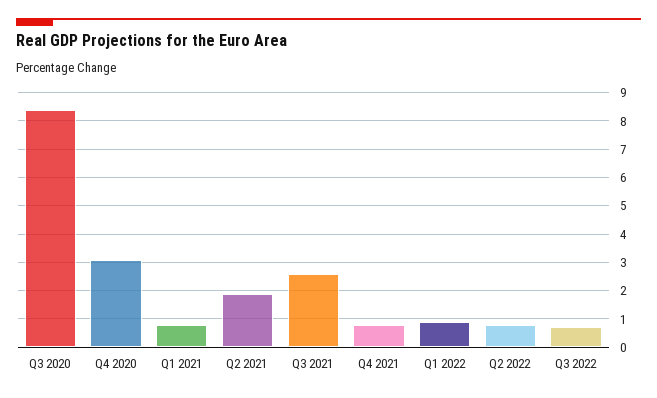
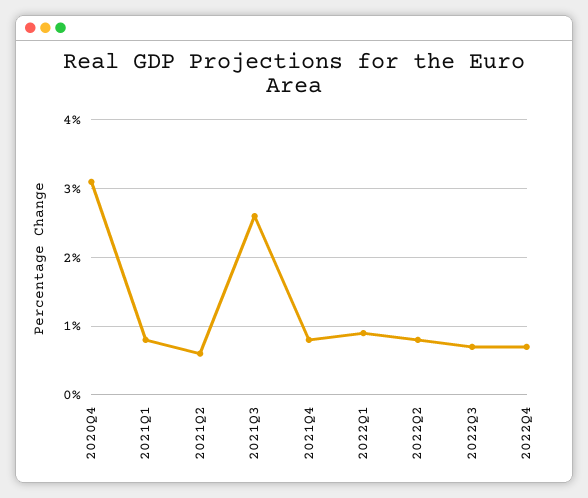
Q3 2020: 8.5 -> none
Q2 2021: 2 -> 0.6
2022Q4: none -> 0.7

